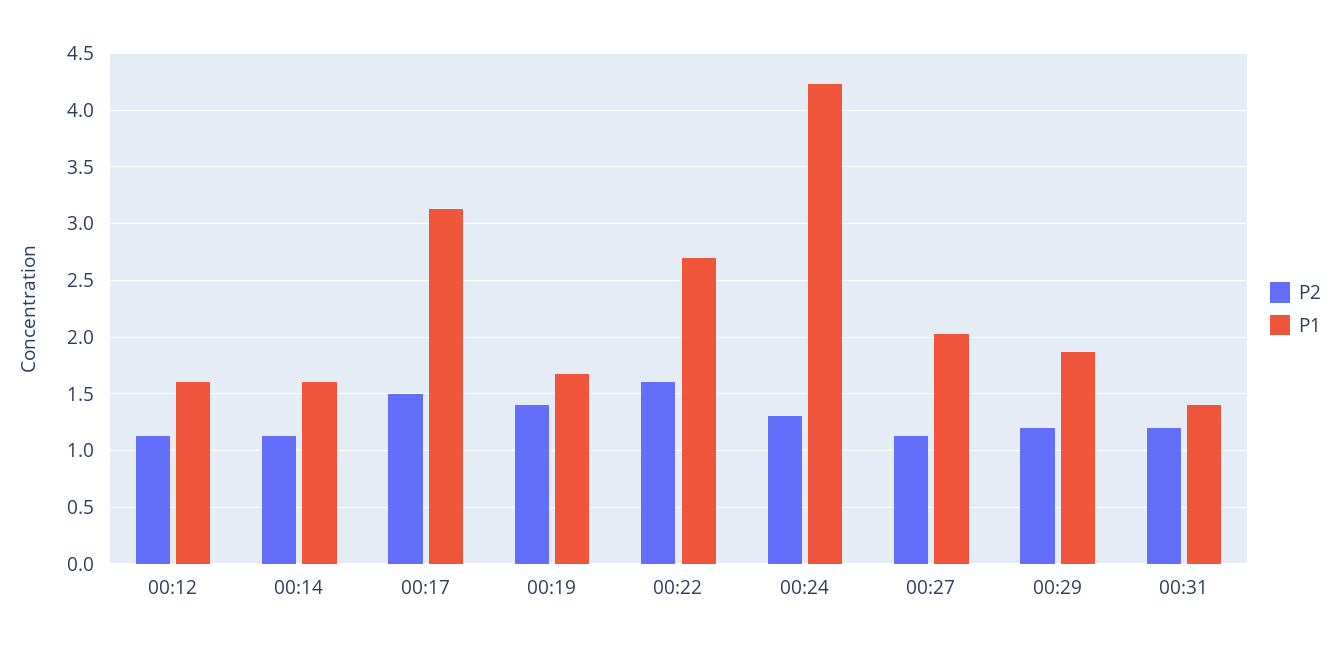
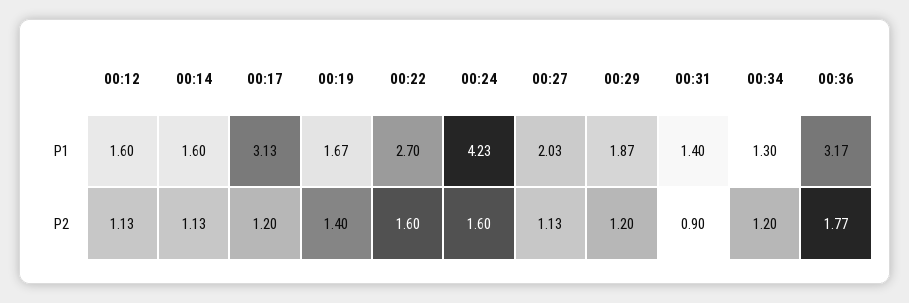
P2, 00:17: 1.5 -> 1.2
P2, 00:24: 1.3 -> 1.6
P2, 00:31: 1.2 -> 0.9
P1, 00:34: none -> 1.3
P1, 00:36: none -> 3.17
P2, 00:34: none -> 1.2
P2, 00:36: none -> 1.77

